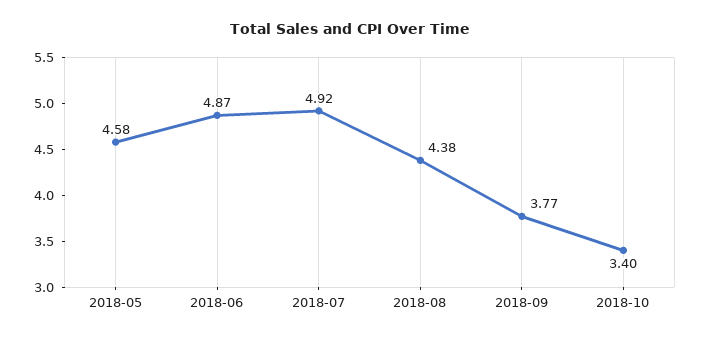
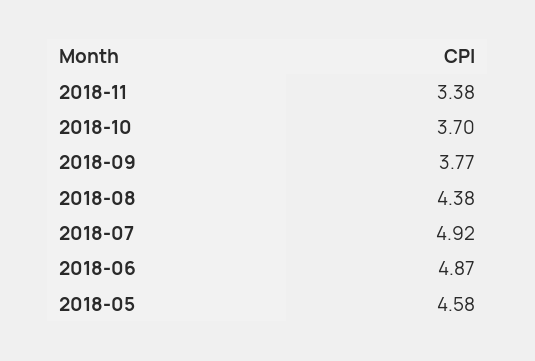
2018-10: 3.4 -> 3.7
2018-11: none -> 3.38

